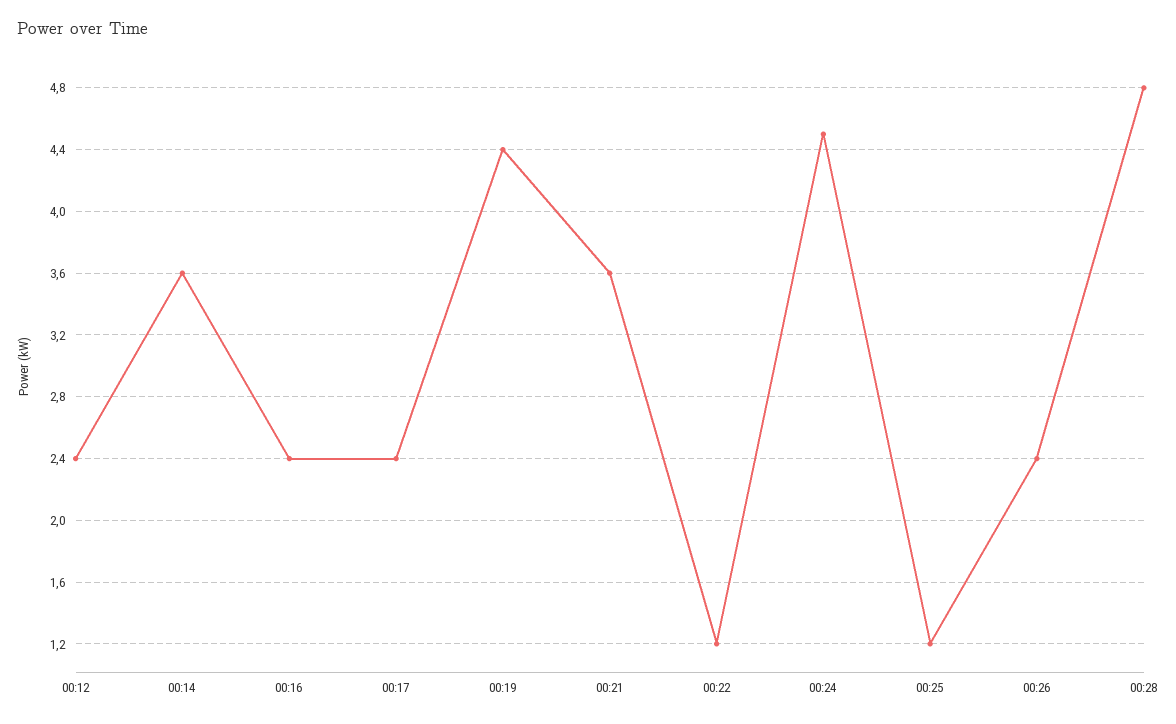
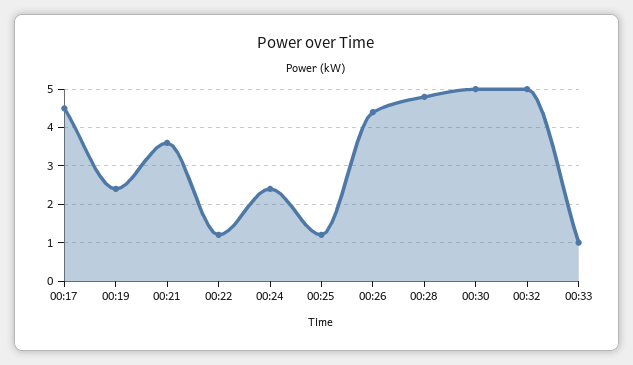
00:12: 2.4 -> none
00:14: 3.6 -> none
00:16: 2.4 -> none
00:17: 2.4 -> 4.5
00:19: 4.4 -> 2.5
00:24: 4.5 -> 2.5
00:26: 2.4 -> 4.5
00:30: none -> 5
00:32: none -> 5
00:33: none -> 1

